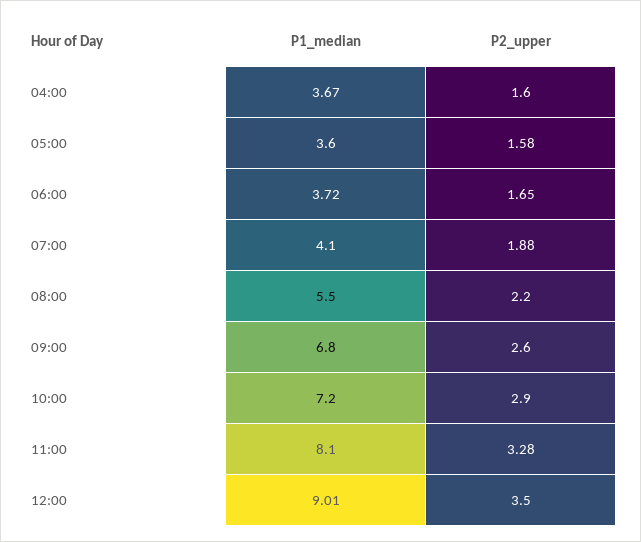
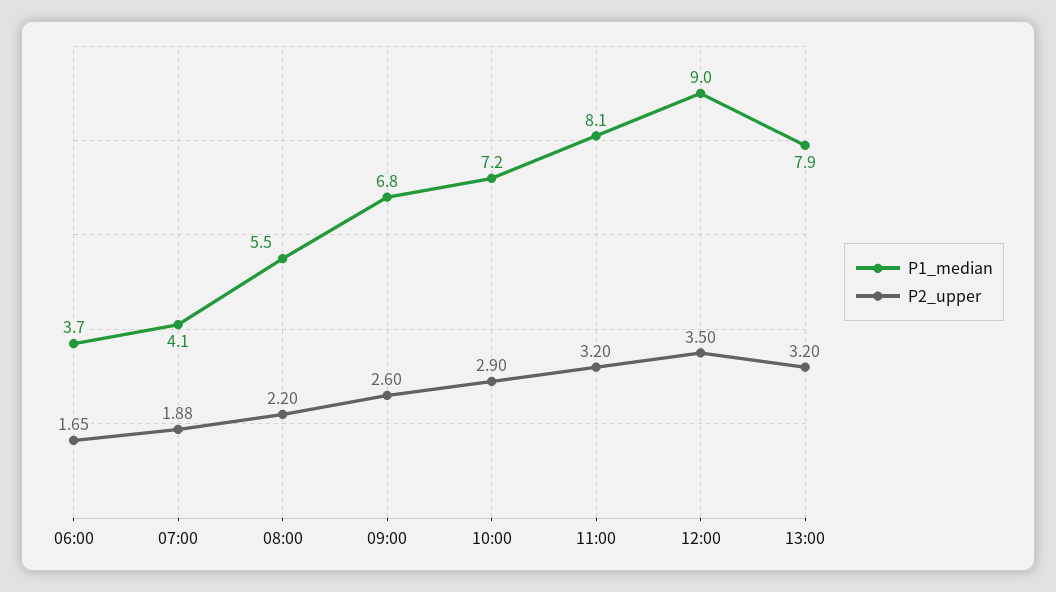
P1_median, 04:00: 3.67 -> none
P2_upper, 04:00: 1.6 -> none
P1_median, 05:00: 3.6 -> none
P2_upper, 05:00: 1.58 -> none
P2_upper, 11:00: 3.28 -> 3.2
P1_median, 13:00: none -> 7.9
P2_upper, 13:00: none -> 3.2

